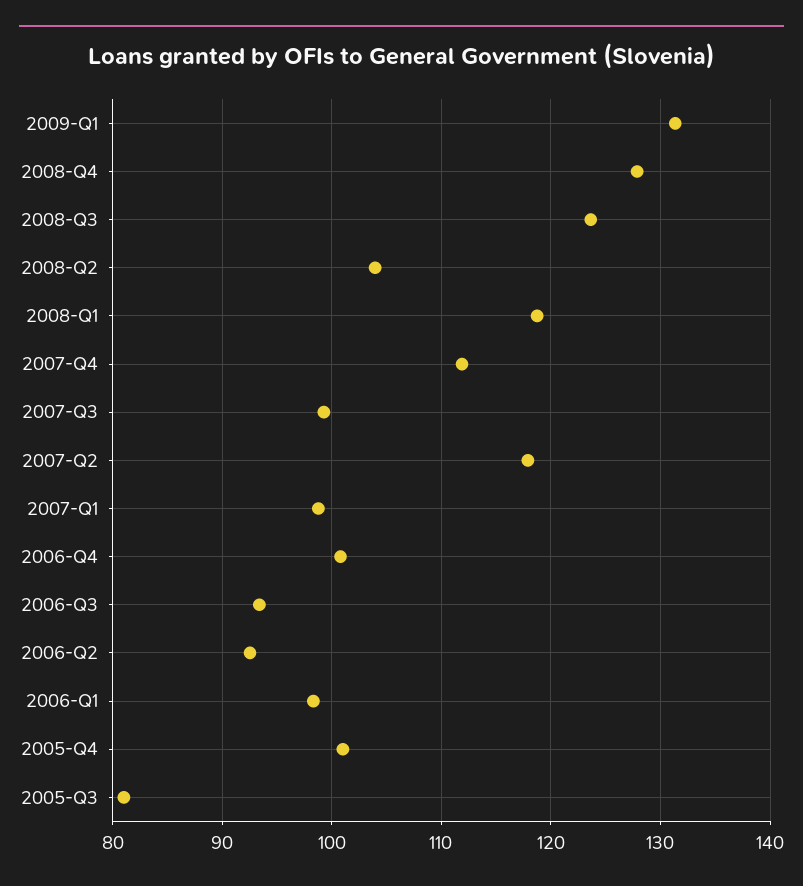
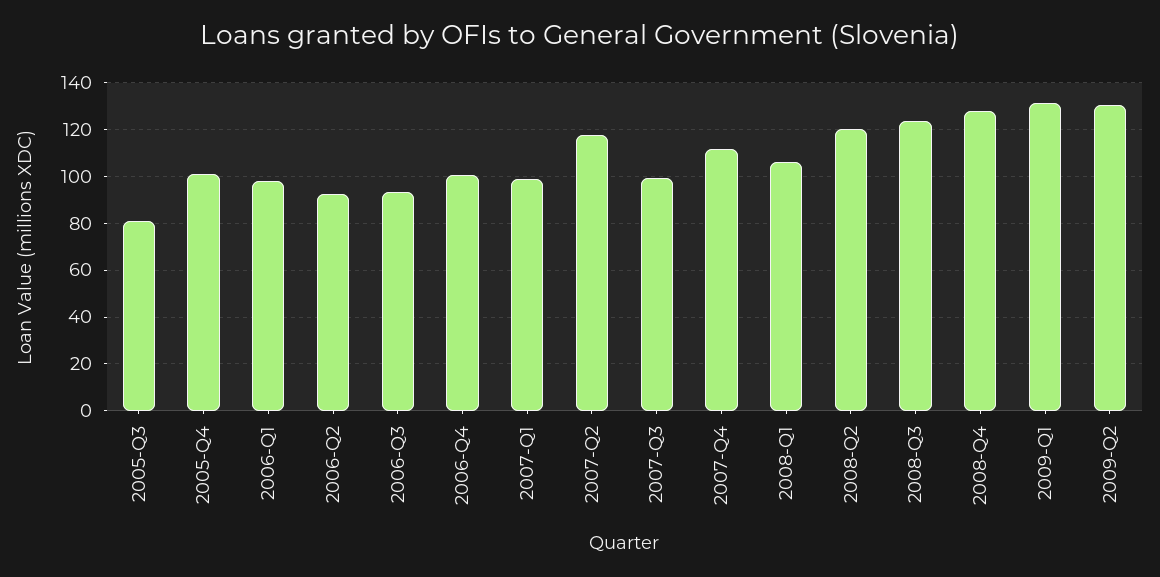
2008-Q2: 104 -> 120
2008-Q1: 119 -> 105
2009-Q2: none -> 130

